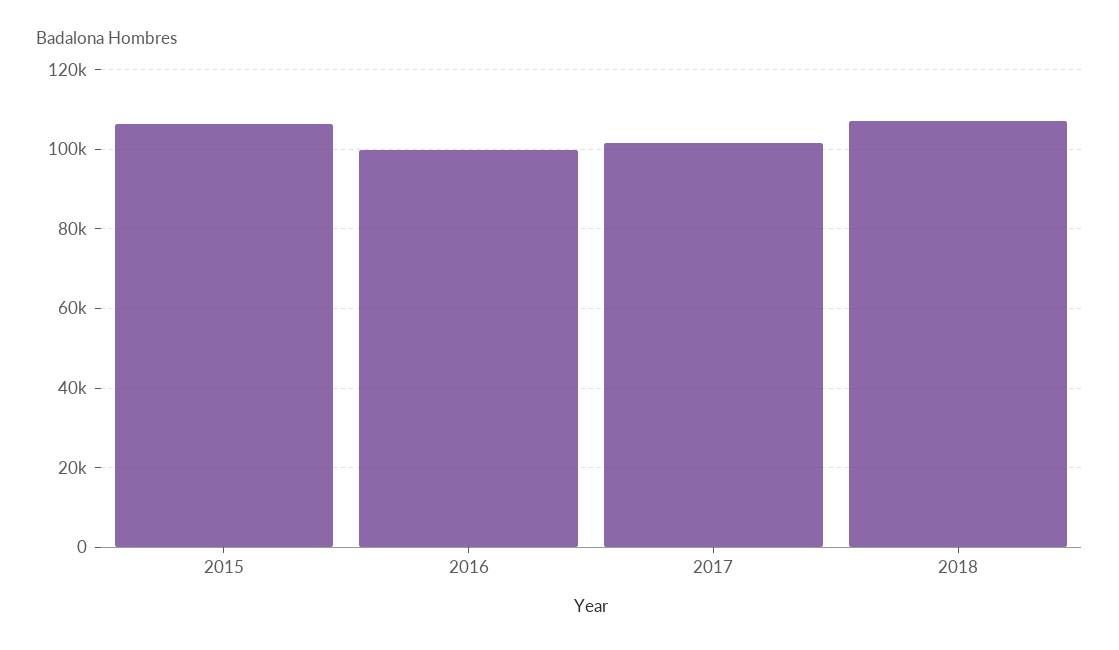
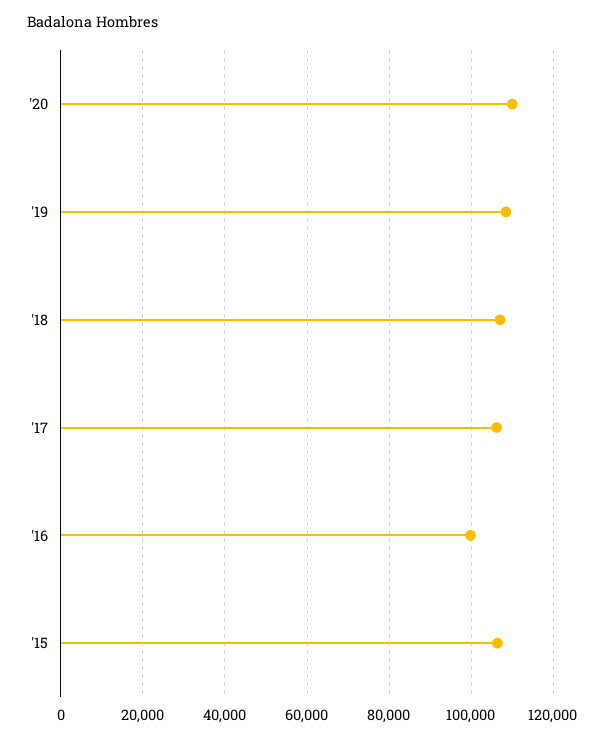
2017: 102000 -> 106000
'20: none -> 110000
'19: none -> 108000

